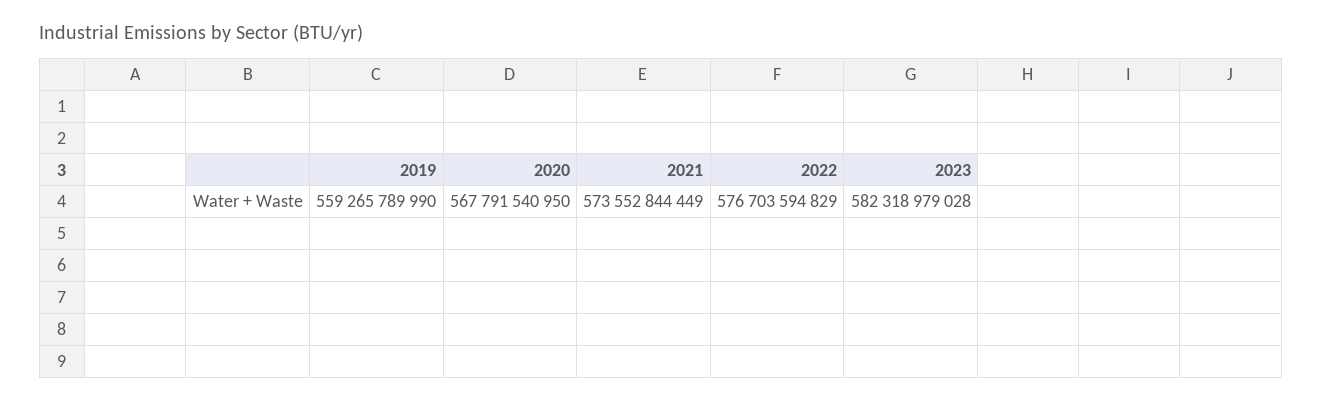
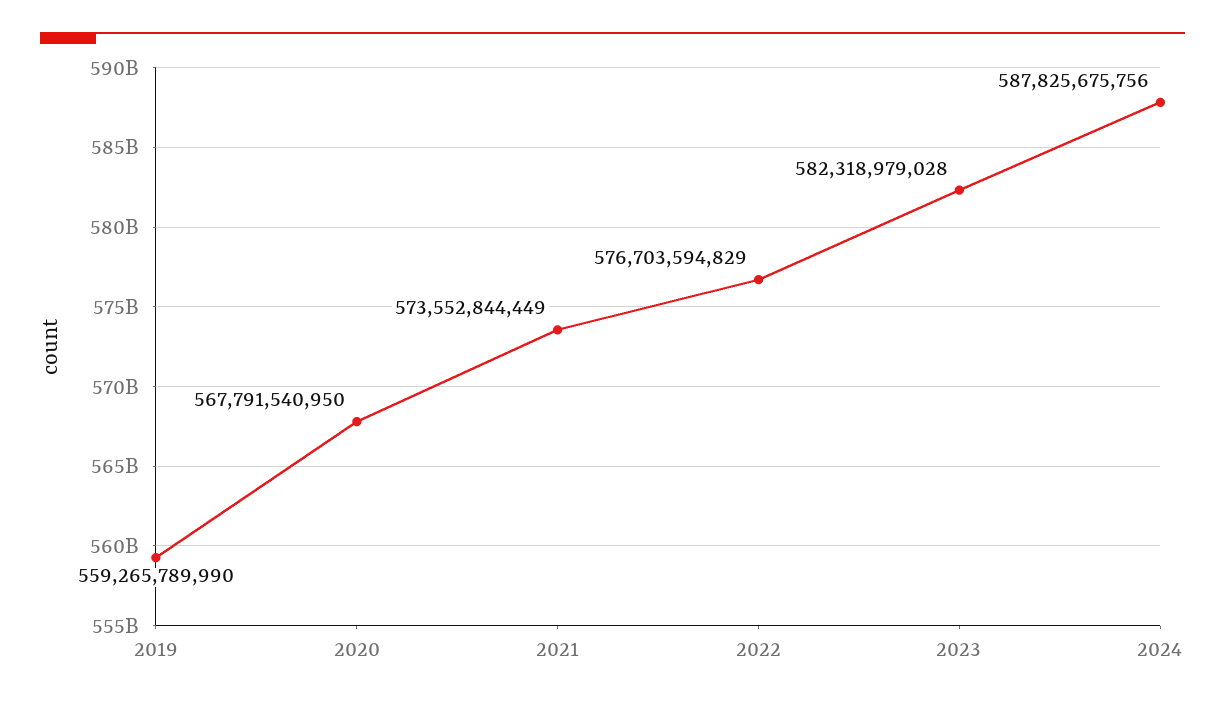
2024: none -> 587825675756

